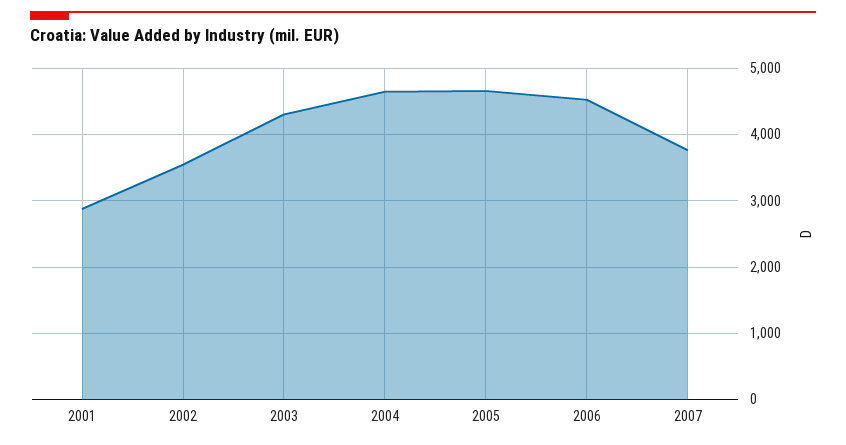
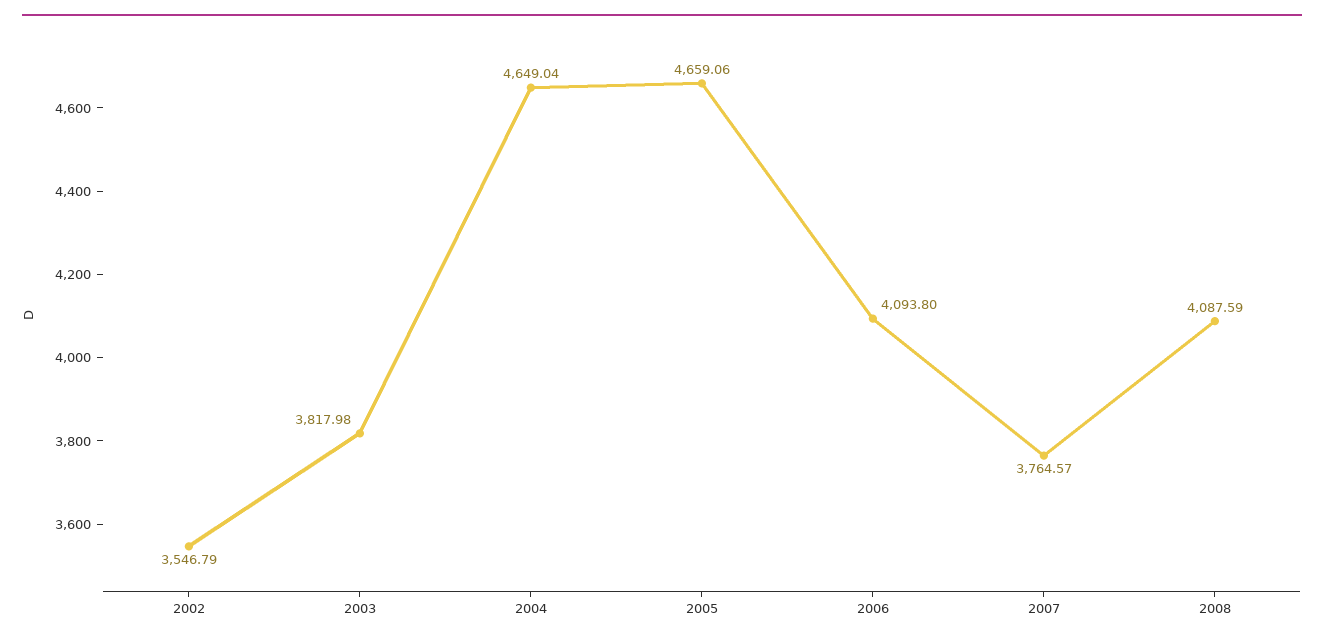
2001: 2900 -> none
2003: 4300 -> 3817.98
2006: 4500 -> 4093.8
2008: none -> 4087.59

